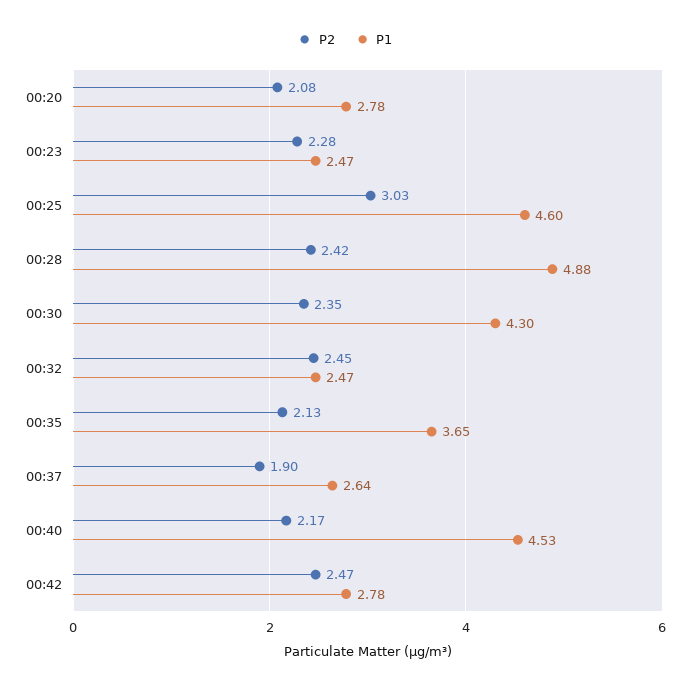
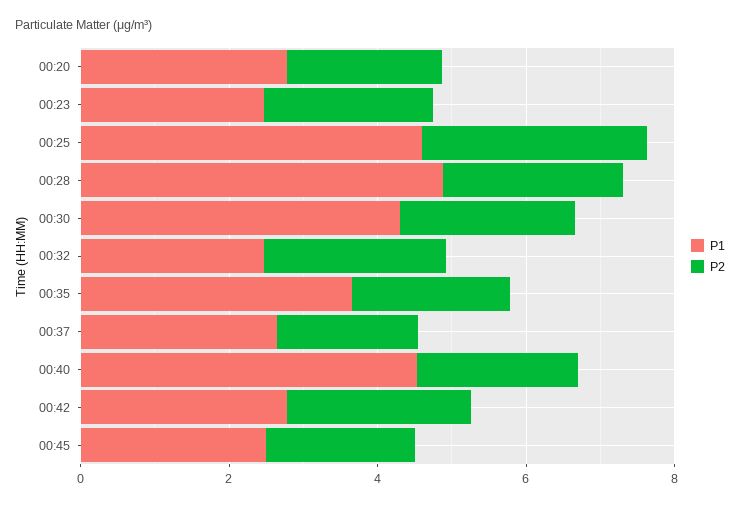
P1, 00:45: none -> 2.5
P2, 00:45: none -> 2

